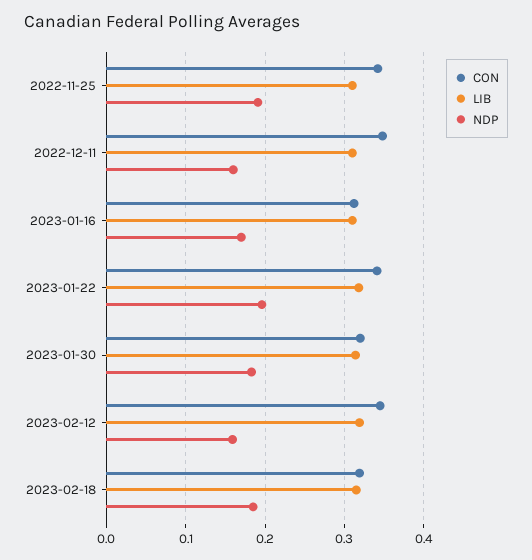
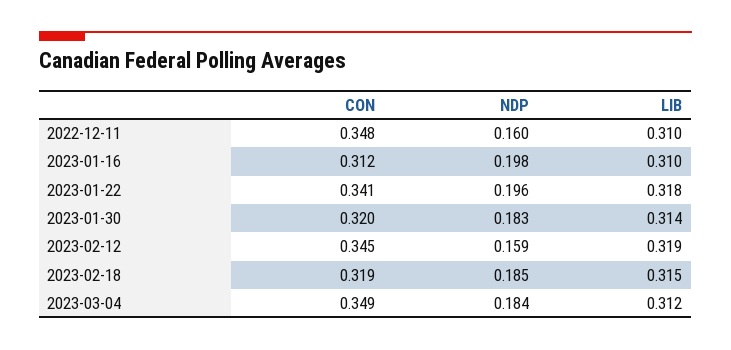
CON, 2022-11-25: 0.34 -> none
LIB, 2022-11-25: 0.31 -> none
NDP, 2022-11-25: 0.19 -> none
NDP, 2023-01-16: 0.17 -> 0.198
CON, 2023-03-04: none -> 0.349
NDP, 2023-03-04: none -> 0.184
LIB, 2023-03-04: none -> 0.312

